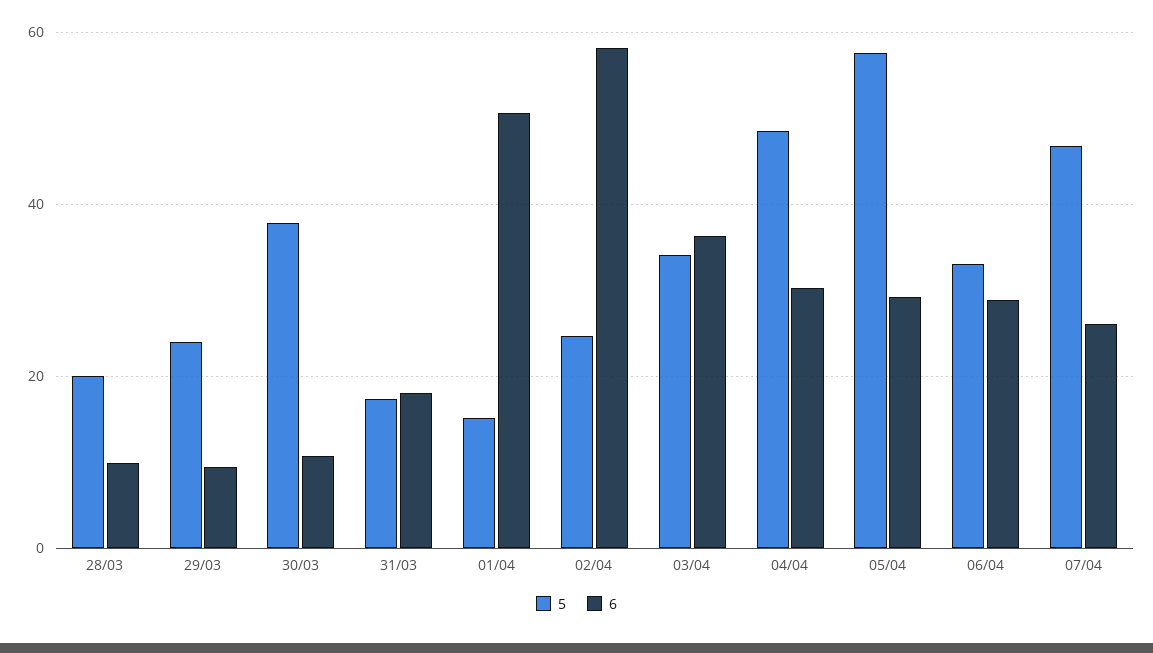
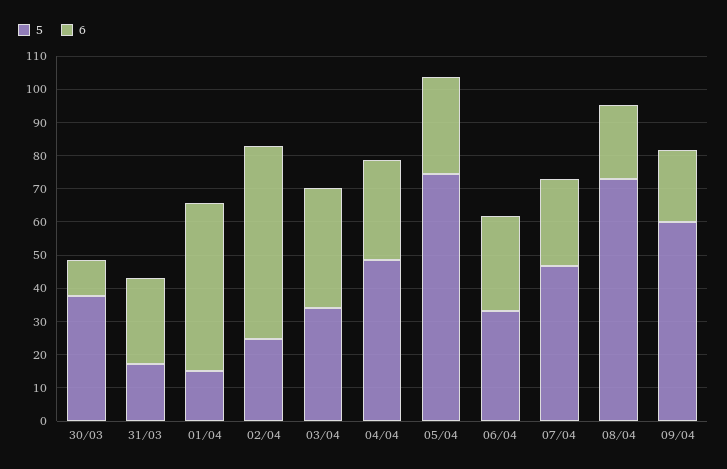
5, 28/03: 20 -> none
6, 28/03: 10 -> none
5, 29/03: 24 -> none
6, 29/03: 10 -> none
6, 31/03: 18 -> 25
5, 05/04: 58 -> 75
5, 08/04: none -> 72.5
6, 08/04: none -> 22.5
5, 09/04: none -> 60
6, 09/04: none -> 22.5

